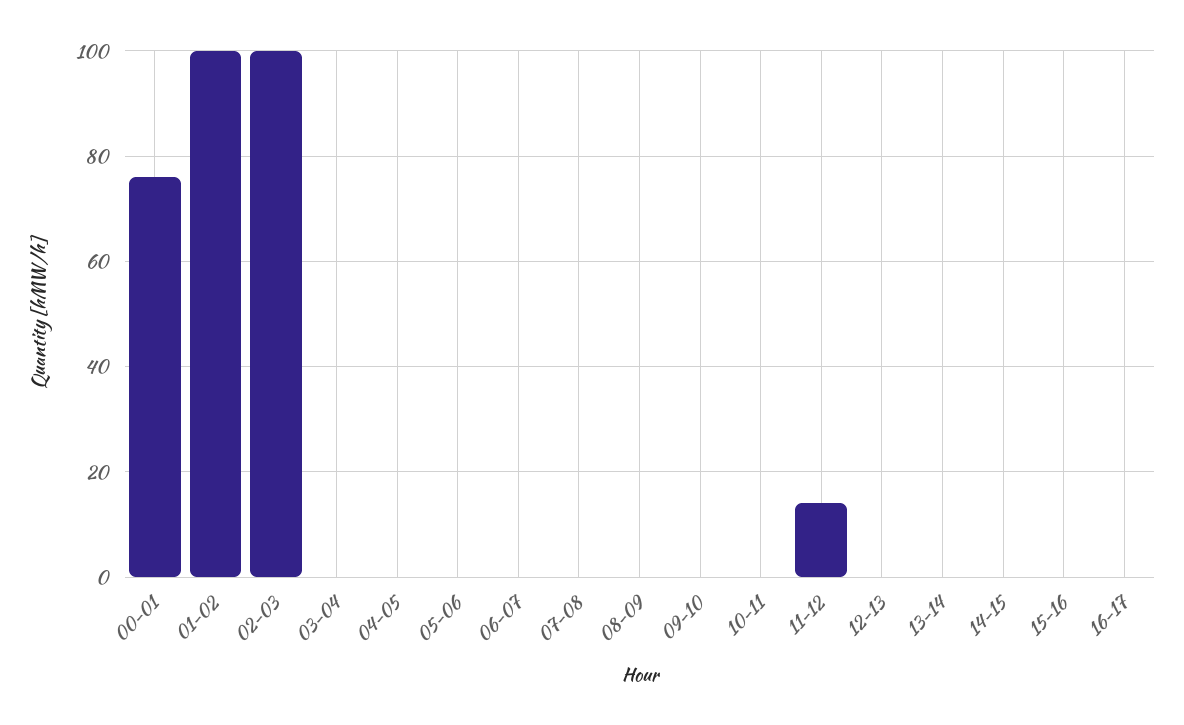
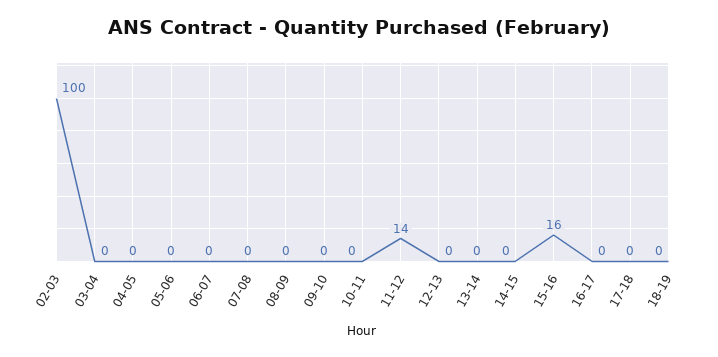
00-01: 75 -> none
01-02: 100 -> none
15-16: 0 -> 16
17-18: none -> 0
18-19: none -> 0

